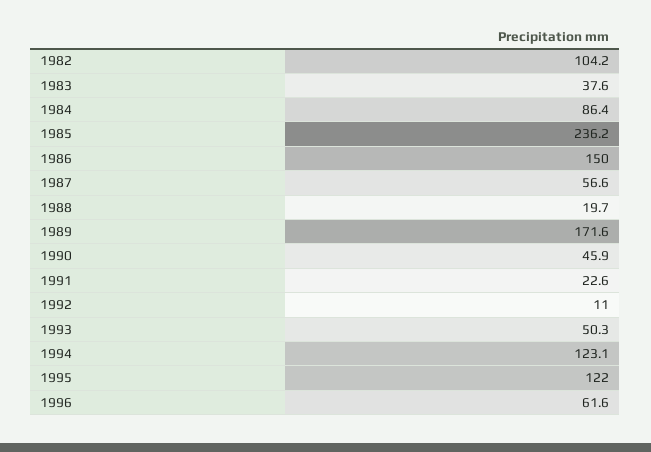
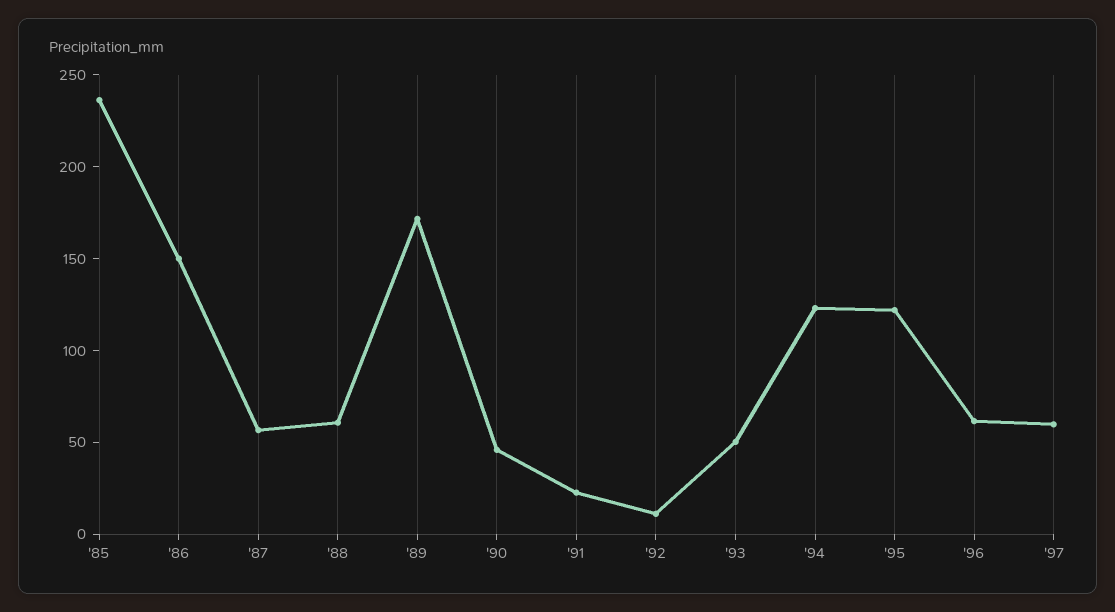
1982: 104.2 -> none
1983: 37.6 -> none
1984: 86.4 -> none
1988: 19.7 -> 60
'97: none -> 60

